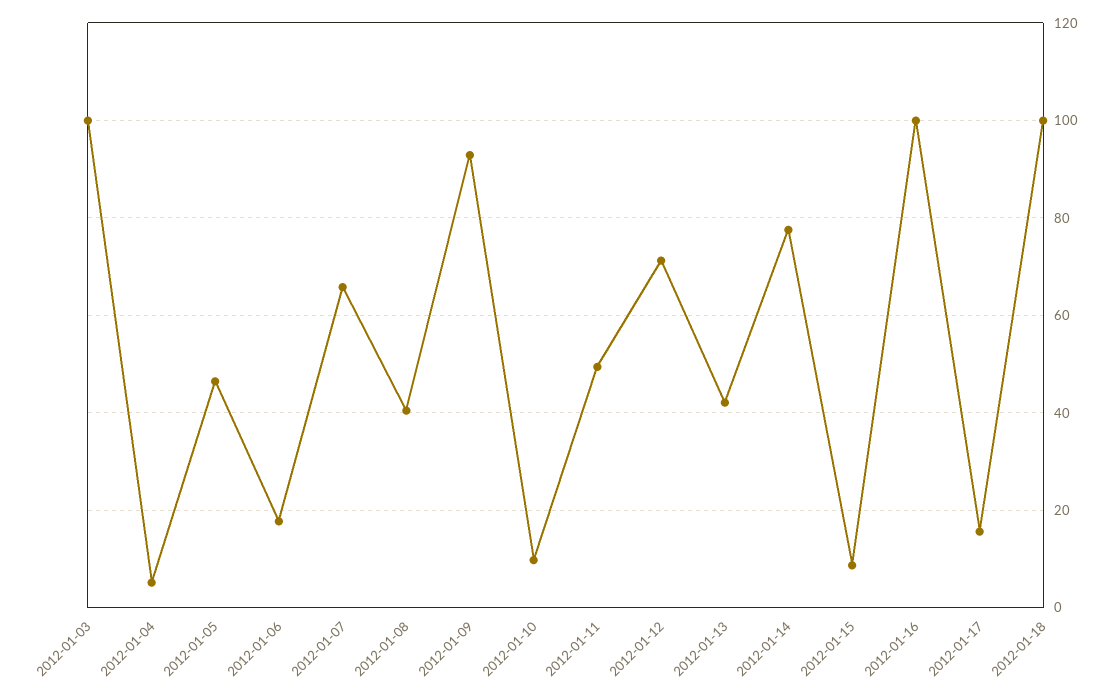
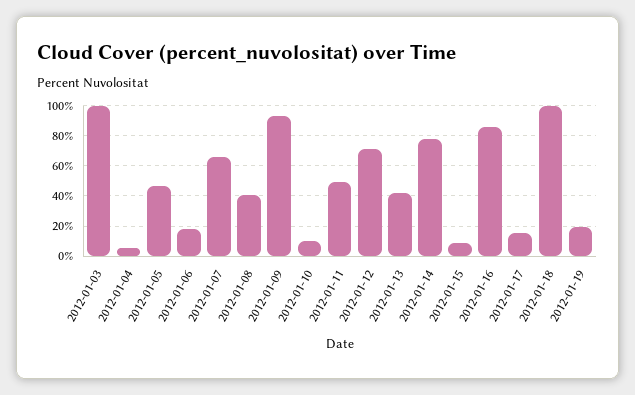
2012-01-16: 100 -> 85
2012-01-19: none -> 20

